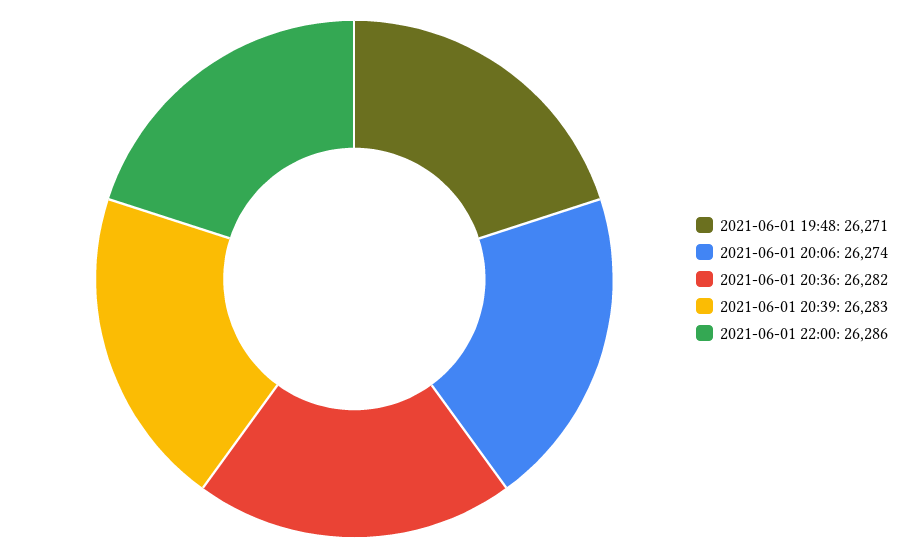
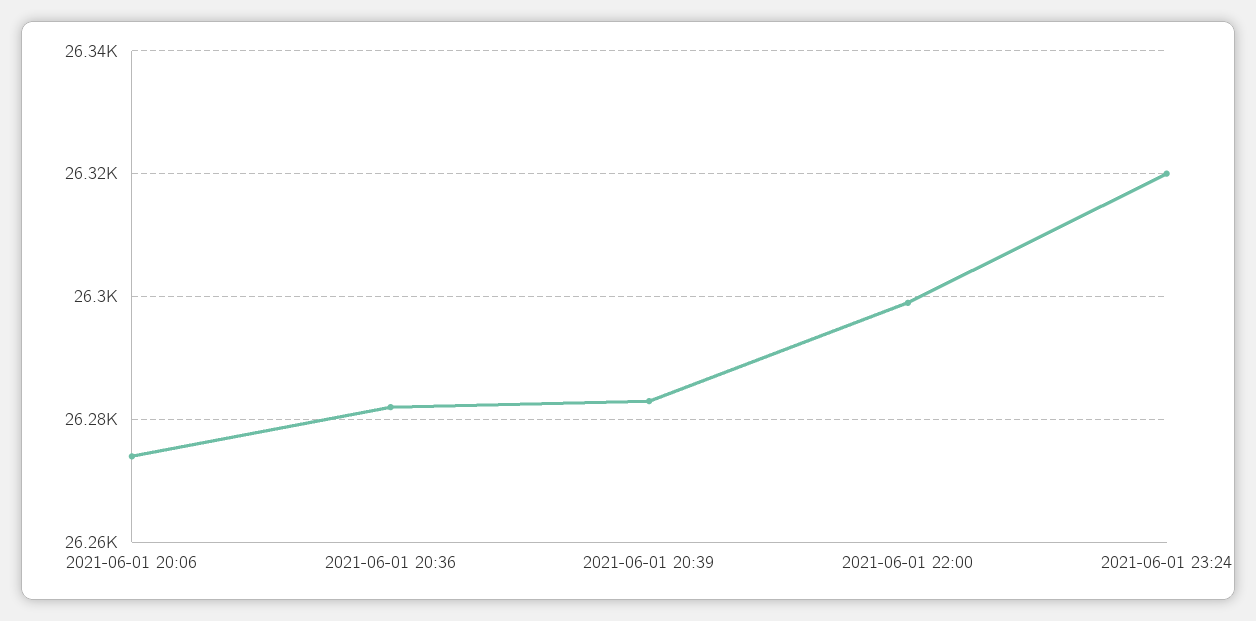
2021-06-01 19:48: 26271 -> none
2021-06-01 22:00: 26286 -> 26300
2021-06-01 23:24: none -> 26320

